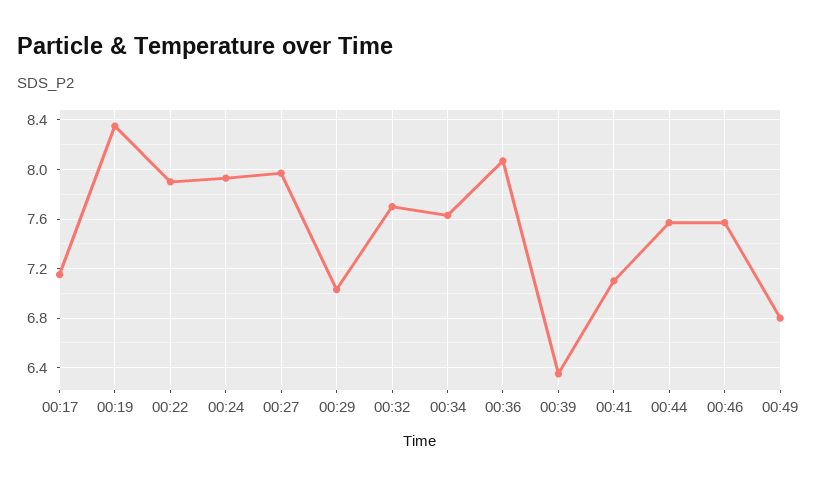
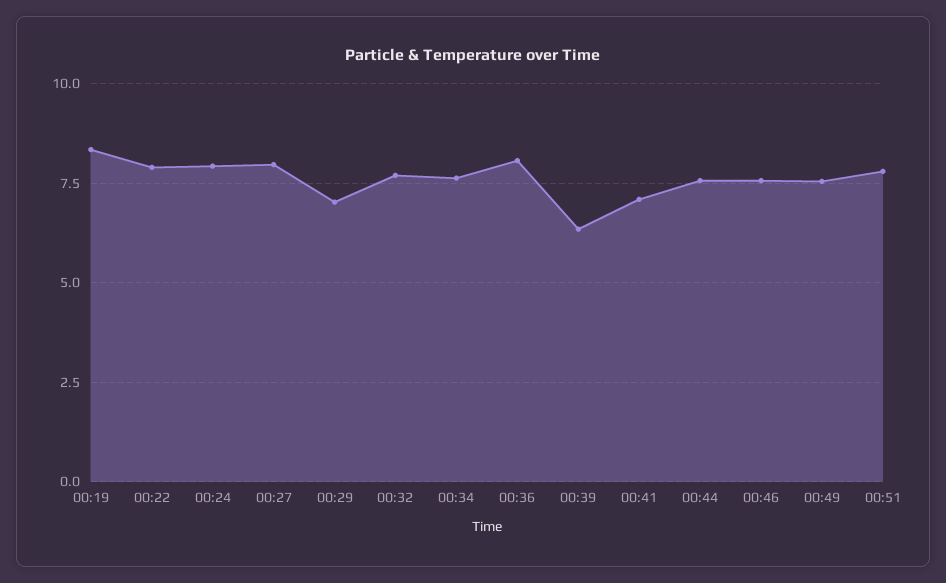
00:17: 7.15 -> none
00:49: 6.8 -> 7.5
00:51: none -> 7.75

